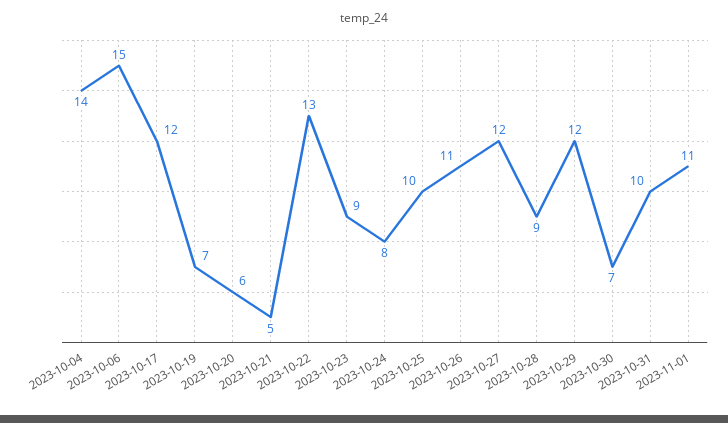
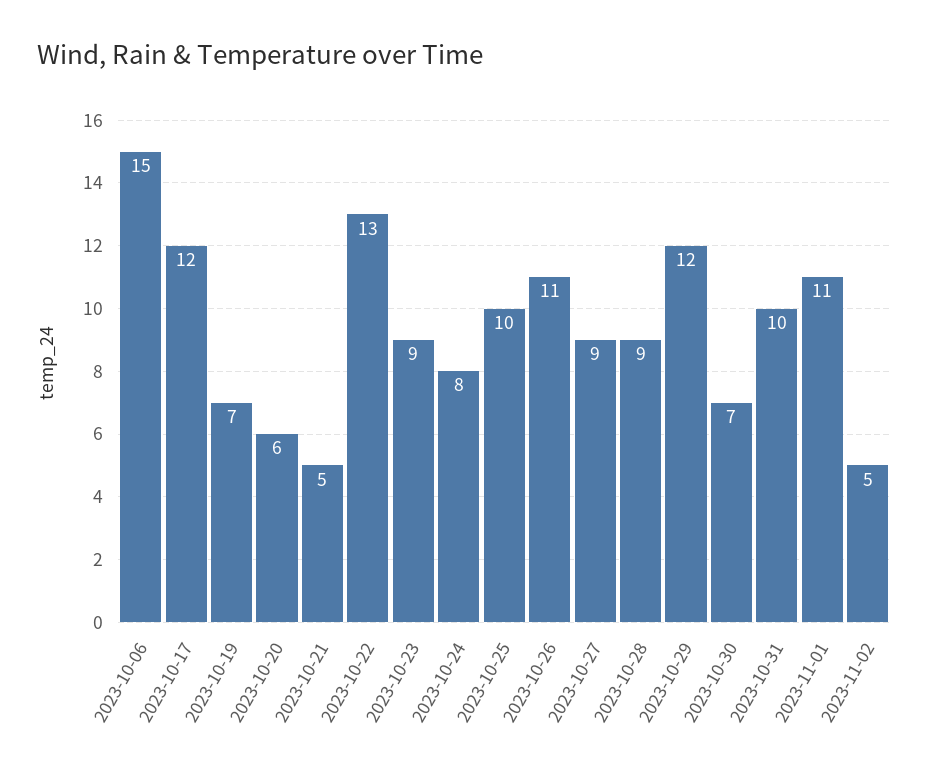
2023-10-04: 14 -> none
2023-10-27: 12 -> 9
2023-11-02: none -> 5

